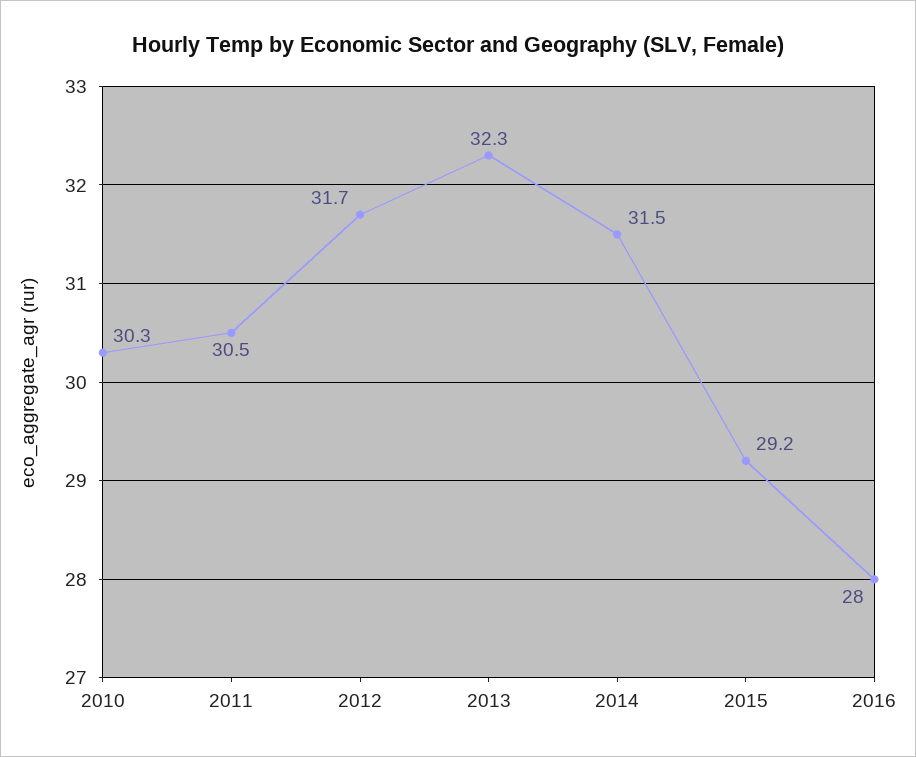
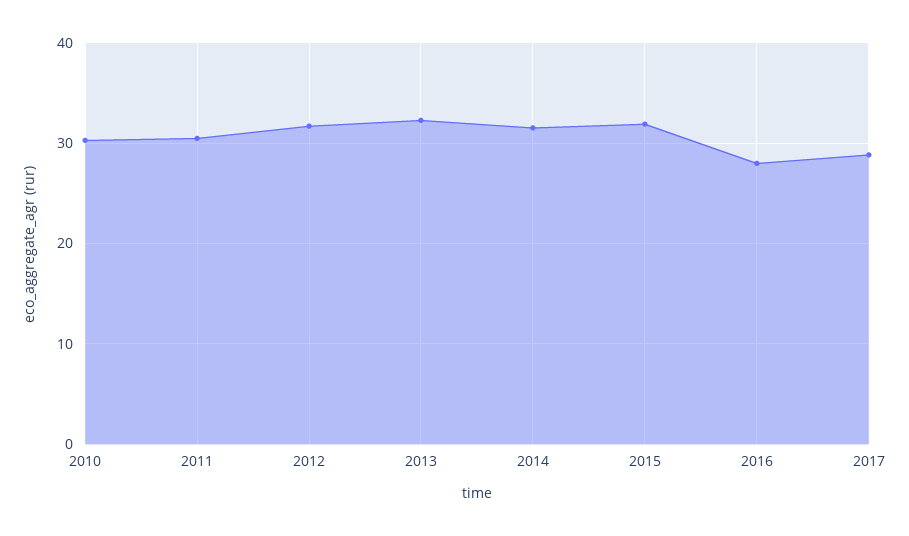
2015: 29.2 -> 32
2017: none -> 29

